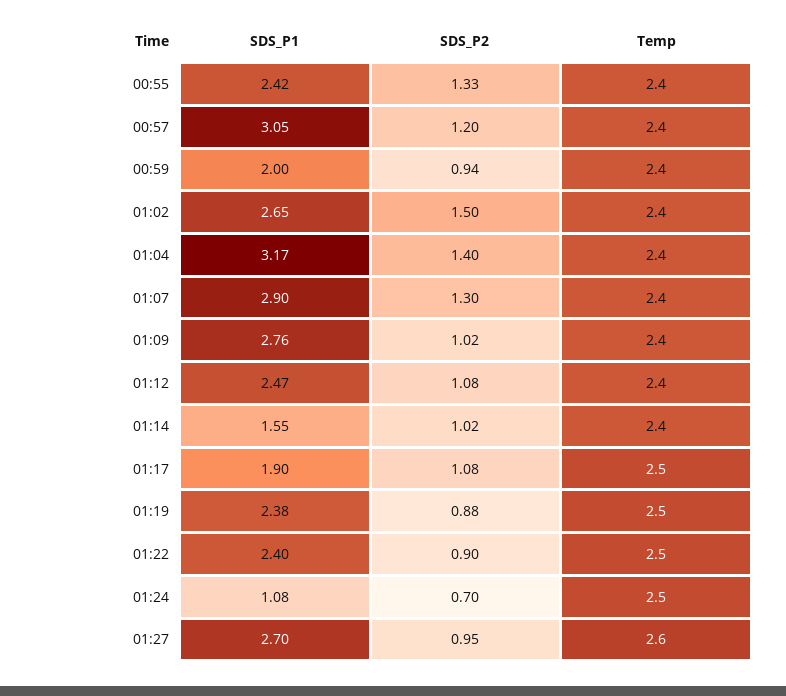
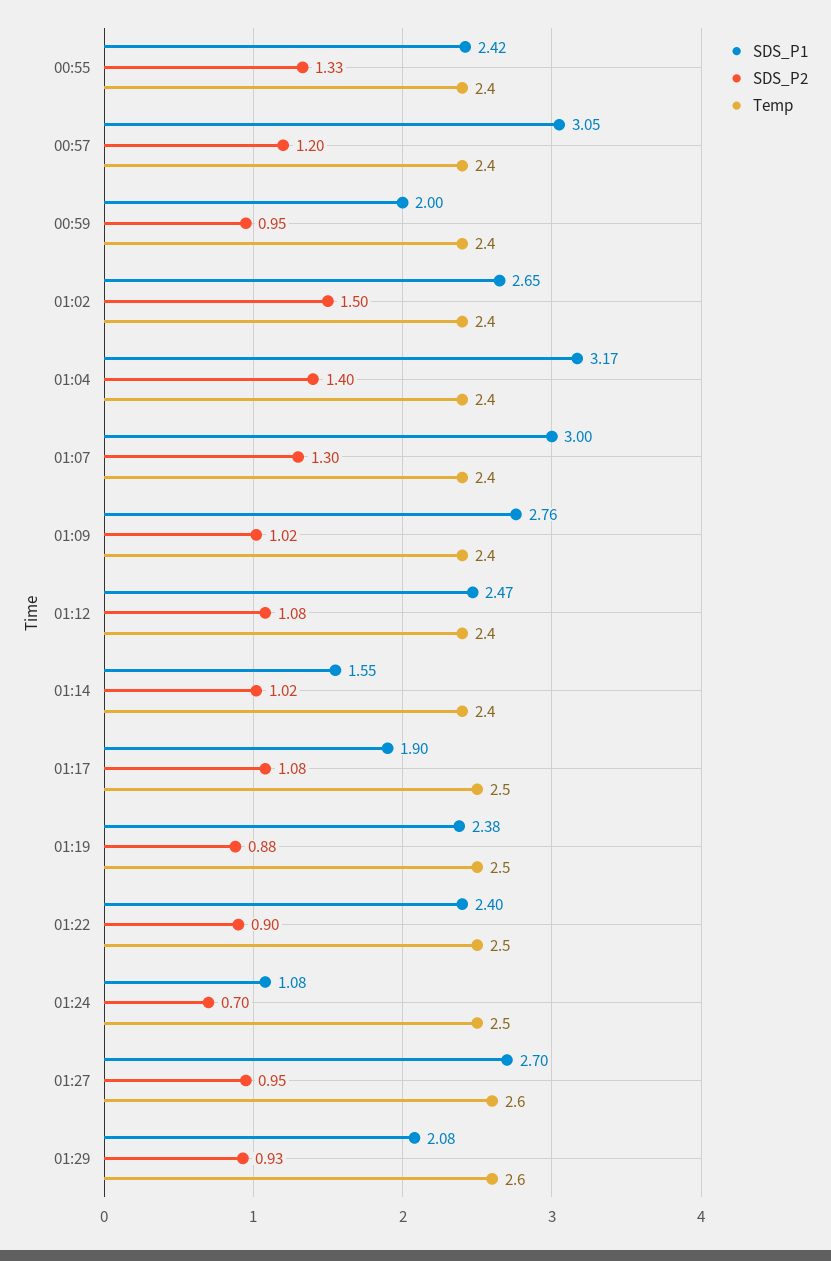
SDS_P2, 00:59: 0.94 -> 0.95
SDS_P1, 01:07: 2.9 -> 3
SDS_P1, 01:29: none -> 2.08
SDS_P2, 01:29: none -> 0.93
Temp, 01:29: none -> 2.6

